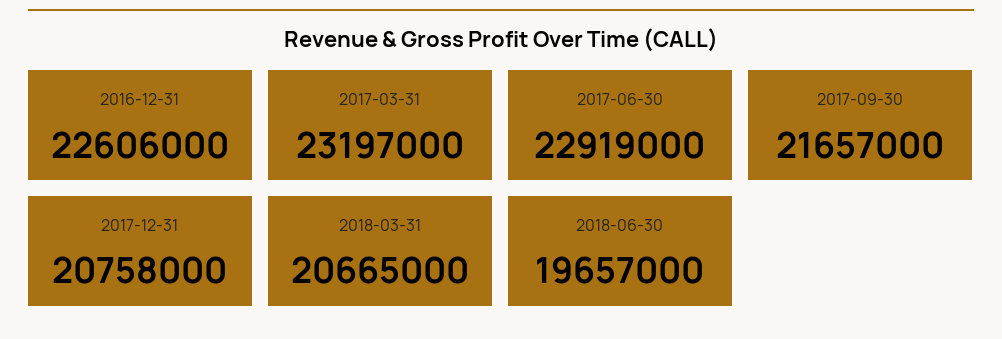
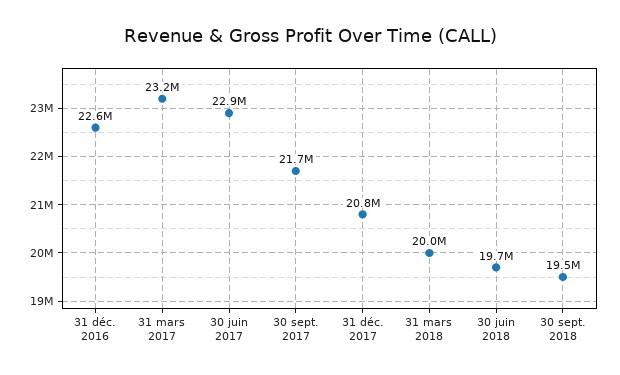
2018-03-31: 20665000 -> 20000000
30 sept. 2018: none -> 19500000

